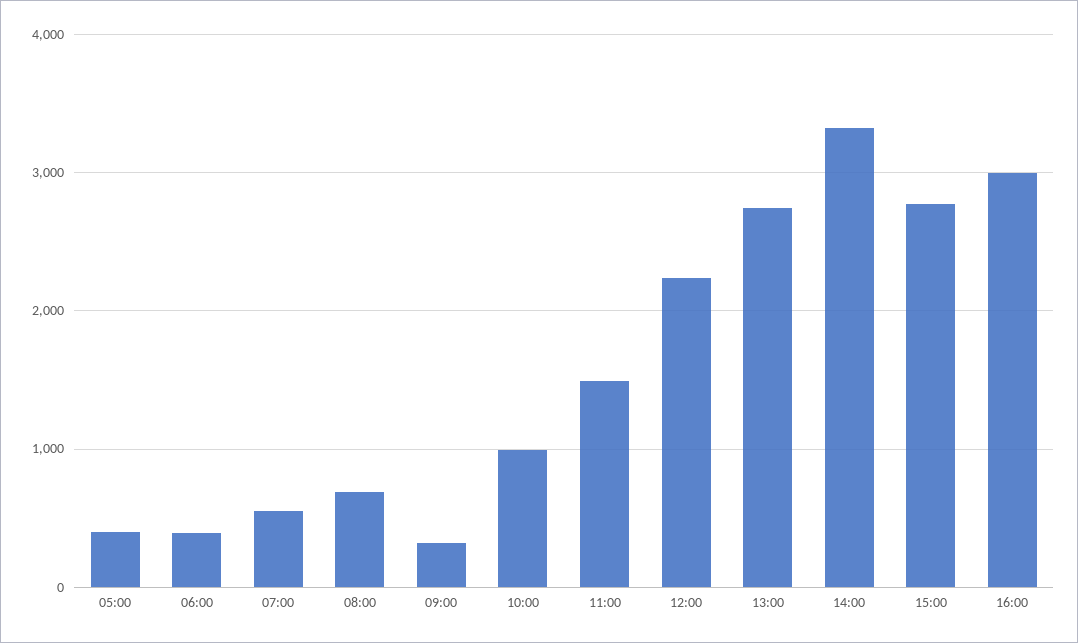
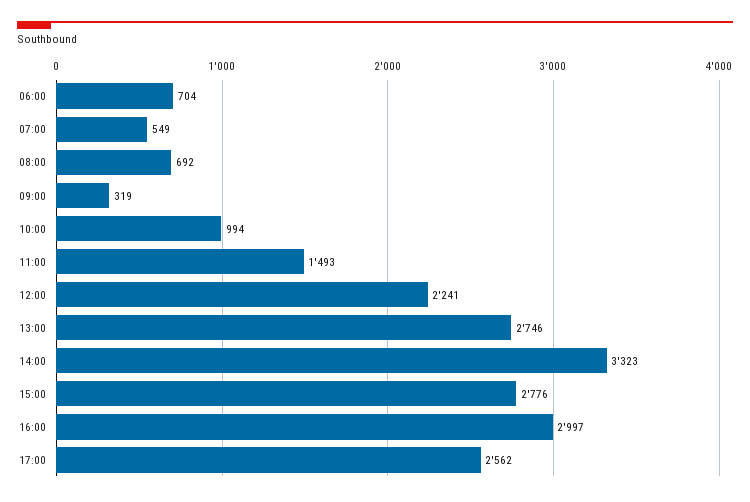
05:00: 400 -> none
06:00: 400 -> 704
17:00: none -> 2562

